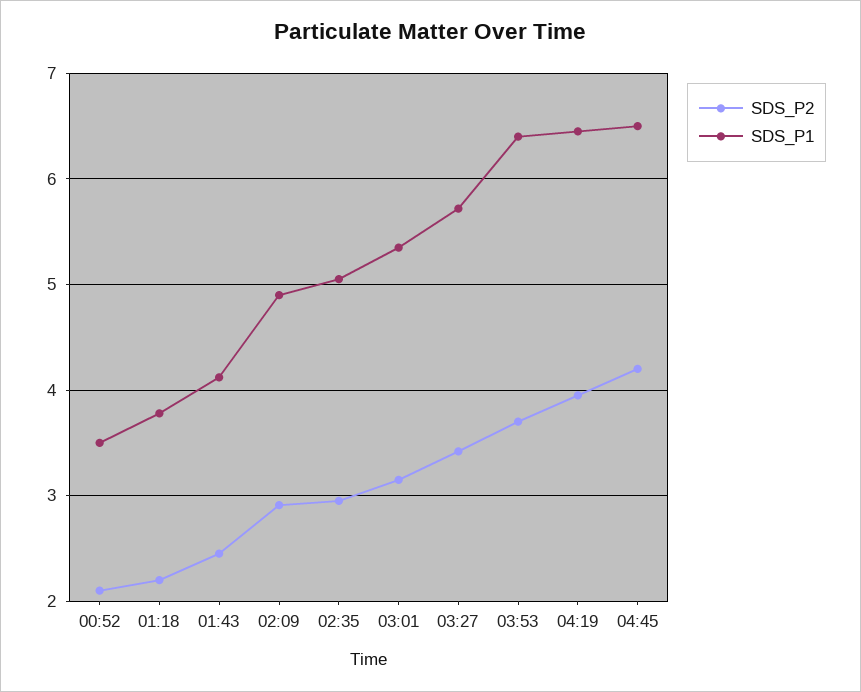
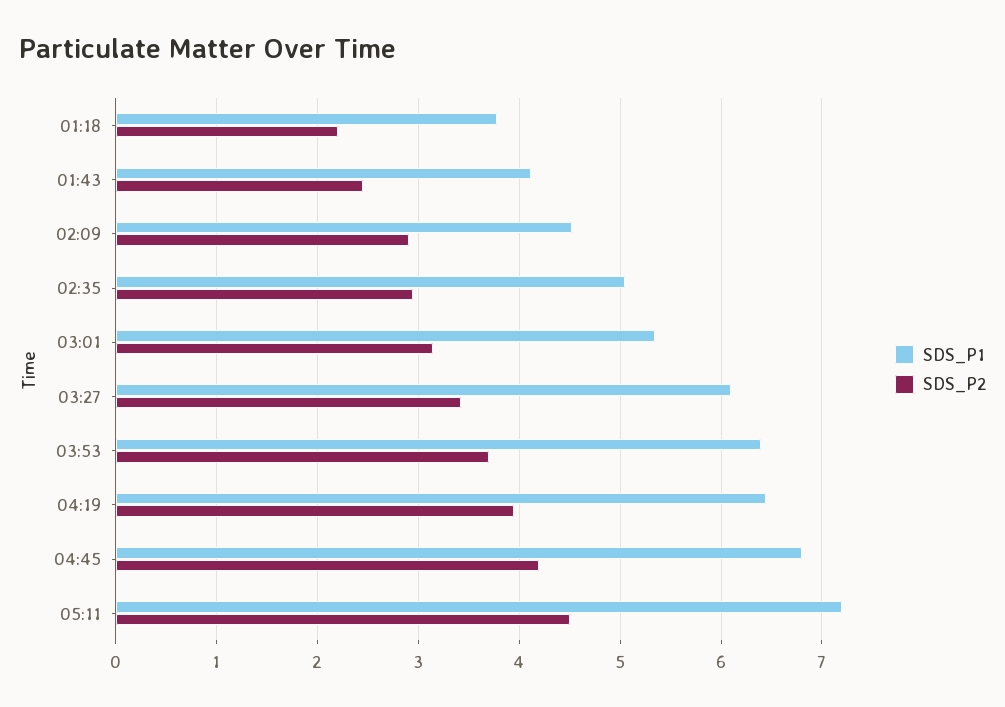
SDS_P2, 00:52: 2.1 -> none
SDS_P1, 00:52: 3.5 -> none
SDS_P1, 02:09: 4.9 -> 4.5
SDS_P1, 03:27: 5.7 -> 6.1
SDS_P1, 04:45: 6.5 -> 6.8
SDS_P1, 05:11: none -> 7.2
SDS_P2, 05:11: none -> 4.5

